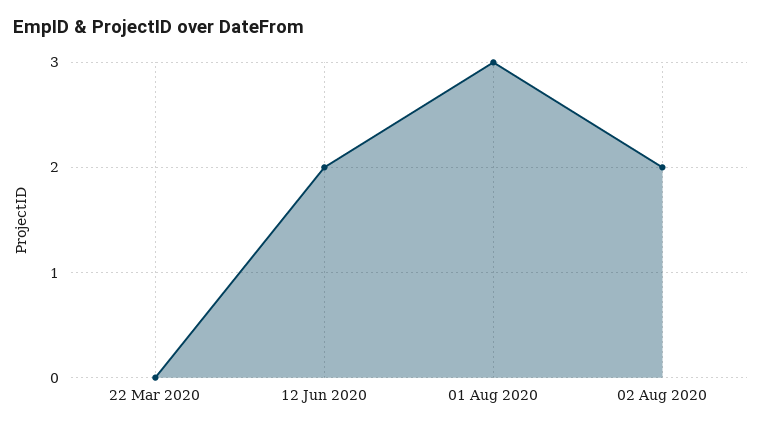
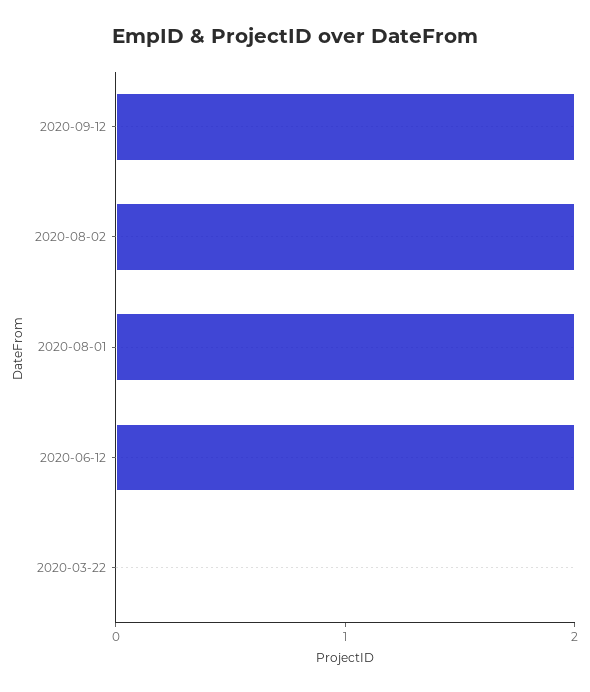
01 Aug 2020: 3 -> 2
2020-09-12: none -> 2

